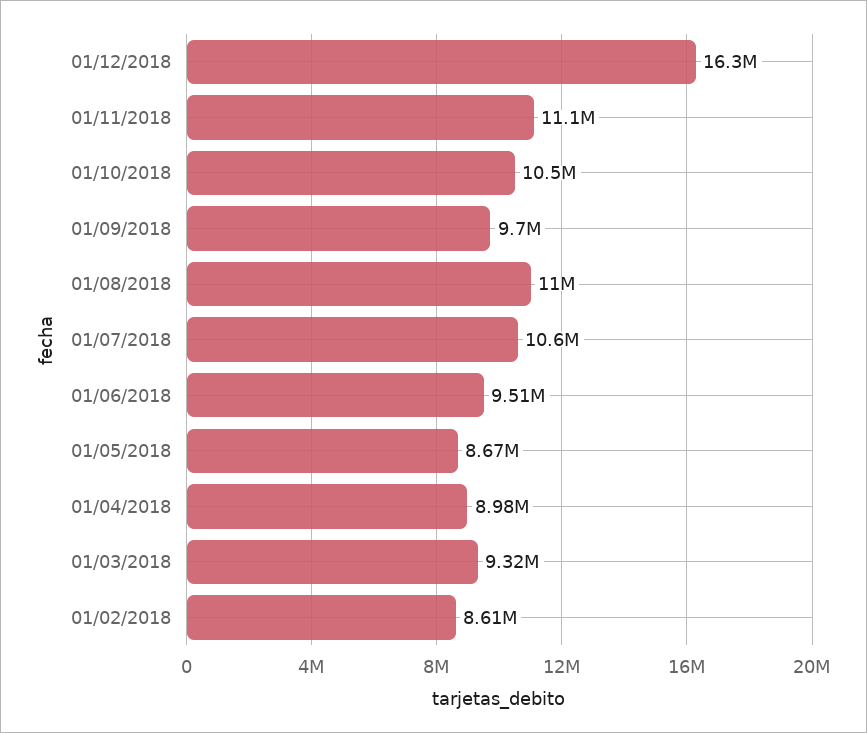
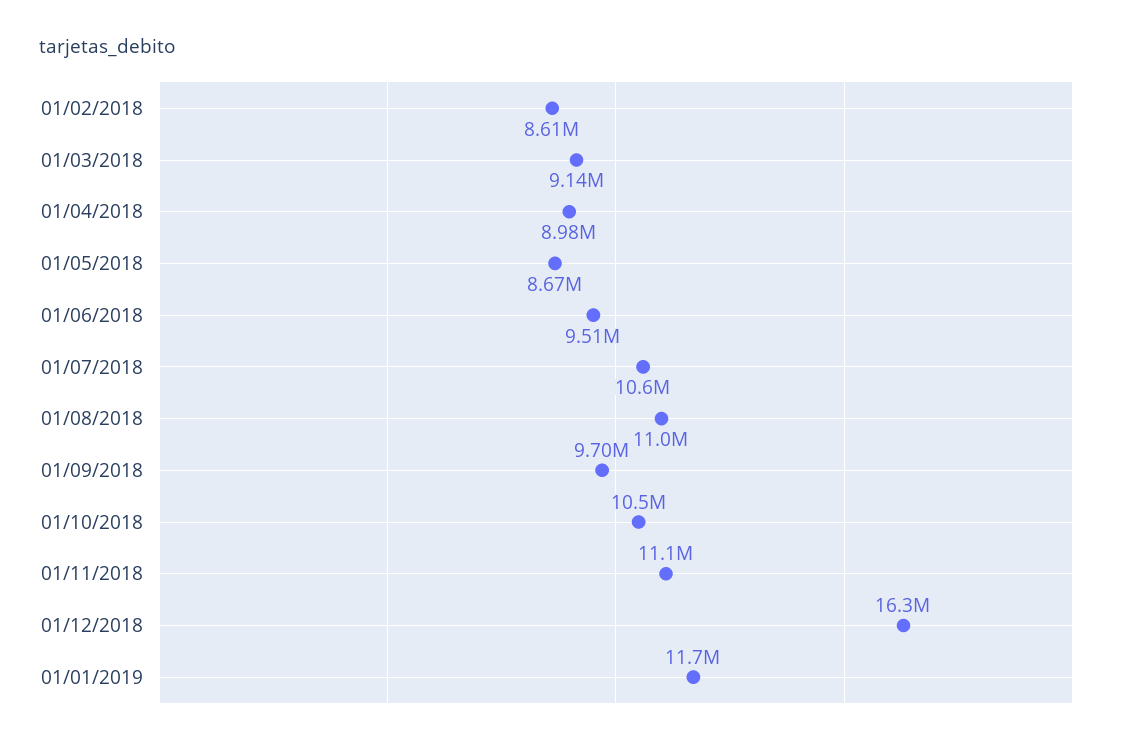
01/03/2018: 9320000 -> 9140000
01/01/2019: none -> 11700000

